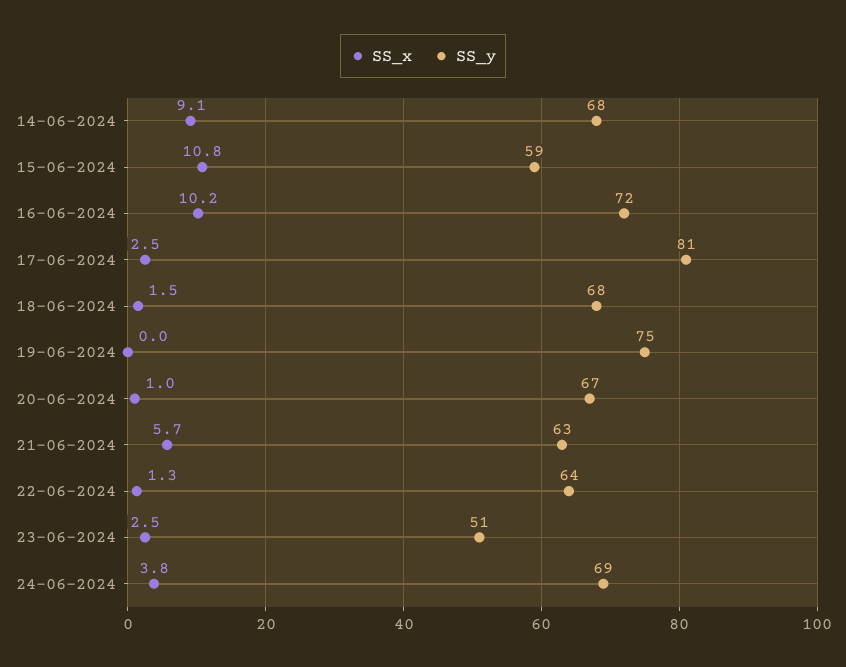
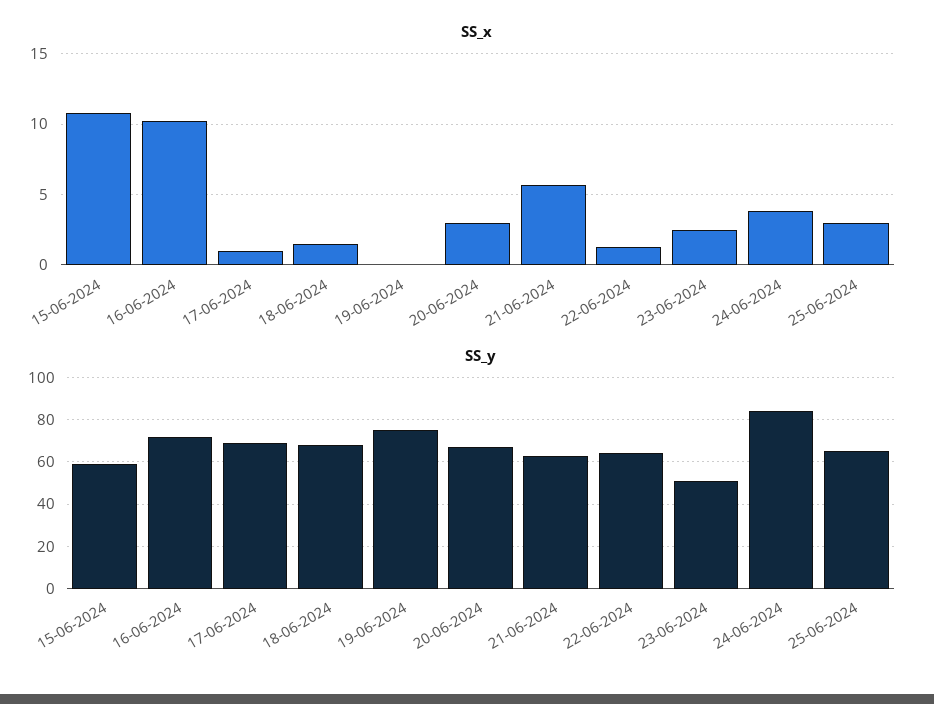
SS_x, 14-06-2024: 9.1 -> none
SS_y, 14-06-2024: 68 -> none
SS_x, 17-06-2024: 2.5 -> 1
SS_y, 17-06-2024: 81 -> 70
SS_x, 20-06-2024: 1 -> 3
SS_y, 24-06-2024: 69 -> 85
SS_x, 25-06-2024: none -> 3
SS_y, 25-06-2024: none -> 65

